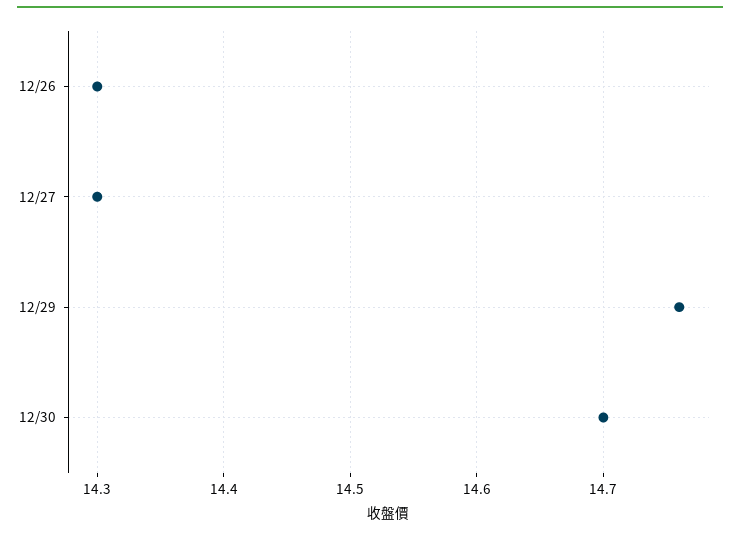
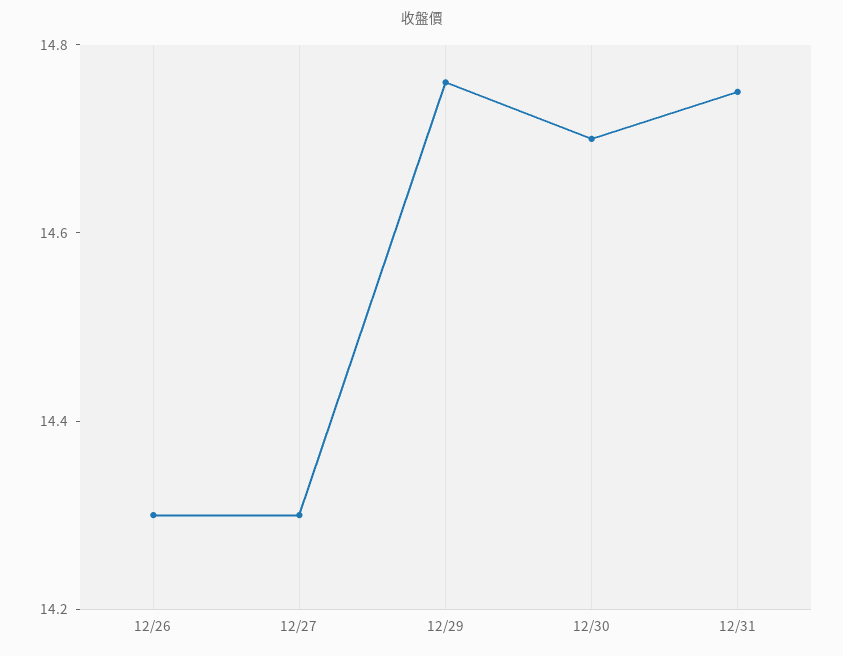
12/31: none -> 14.75

